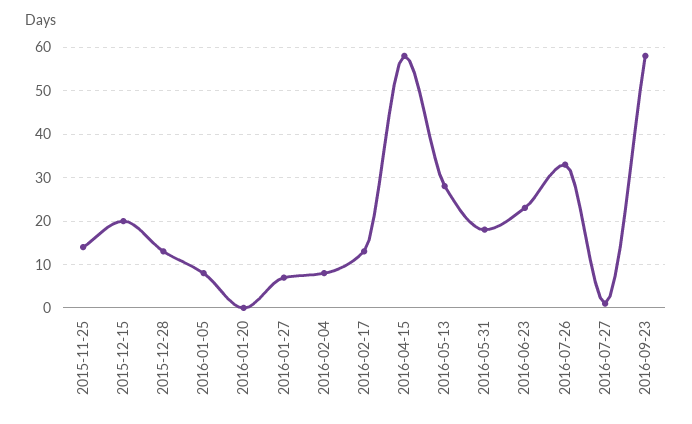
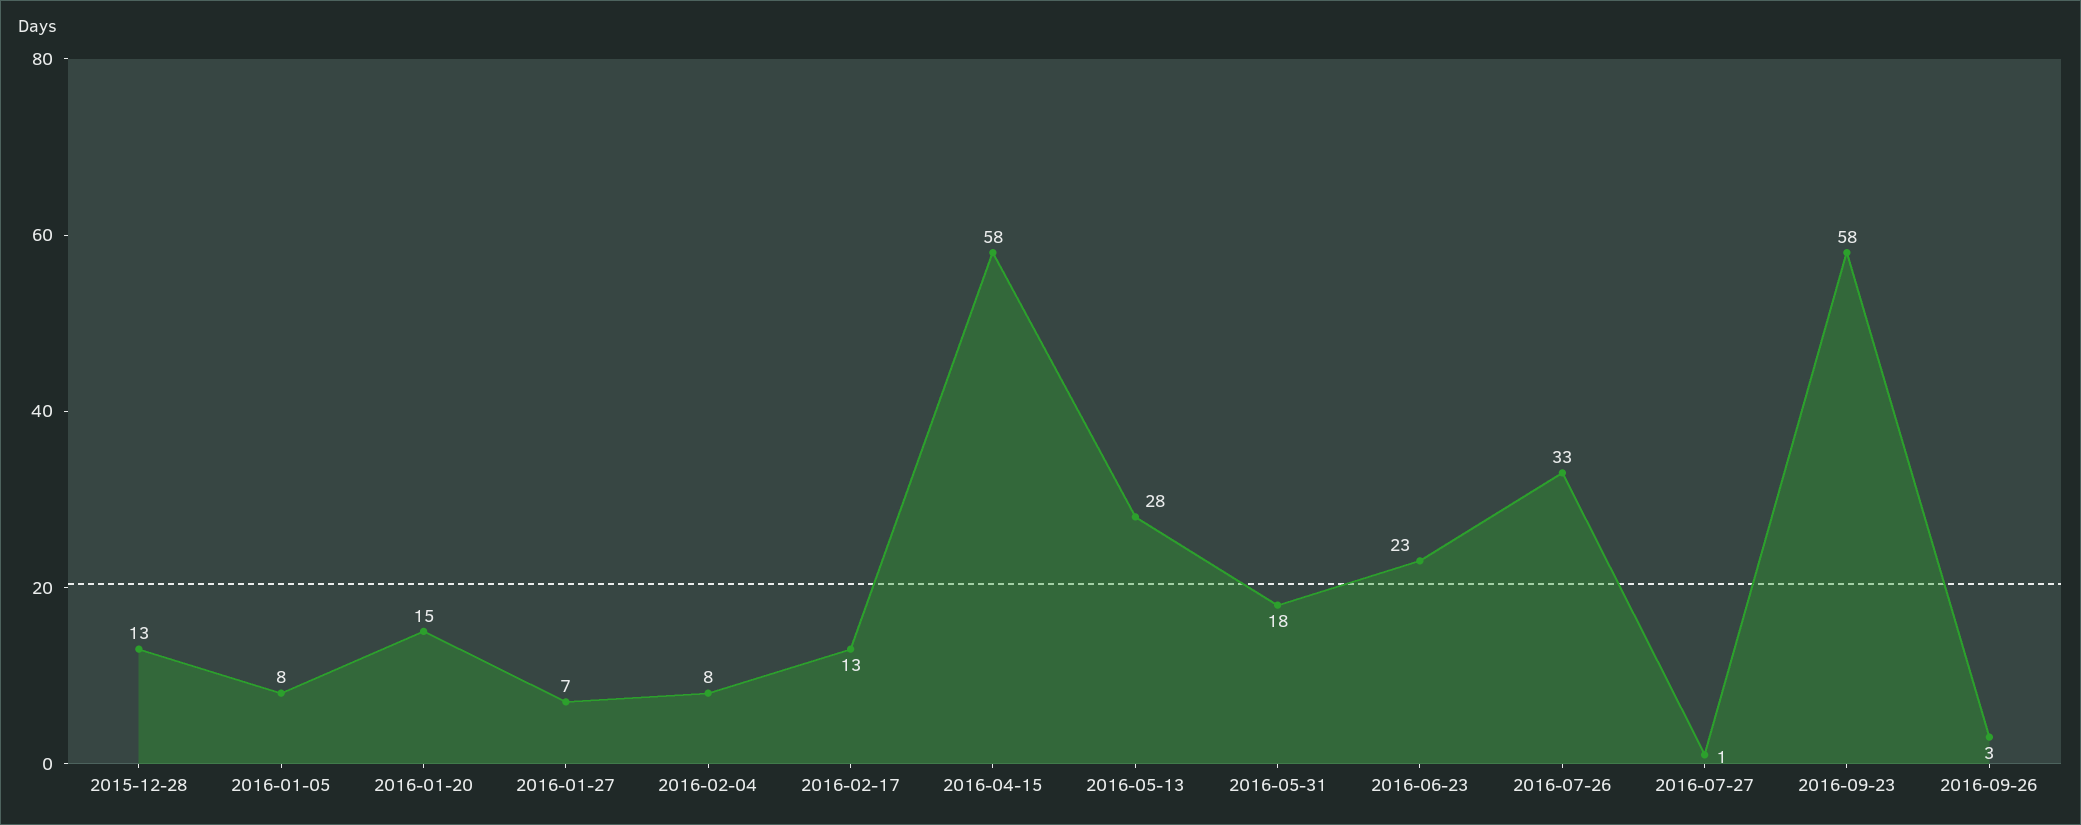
2015-11-25: 15 -> none
2015-12-15: 20 -> none
2016-01-20: 0 -> 15
2016-09-26: none -> 3

